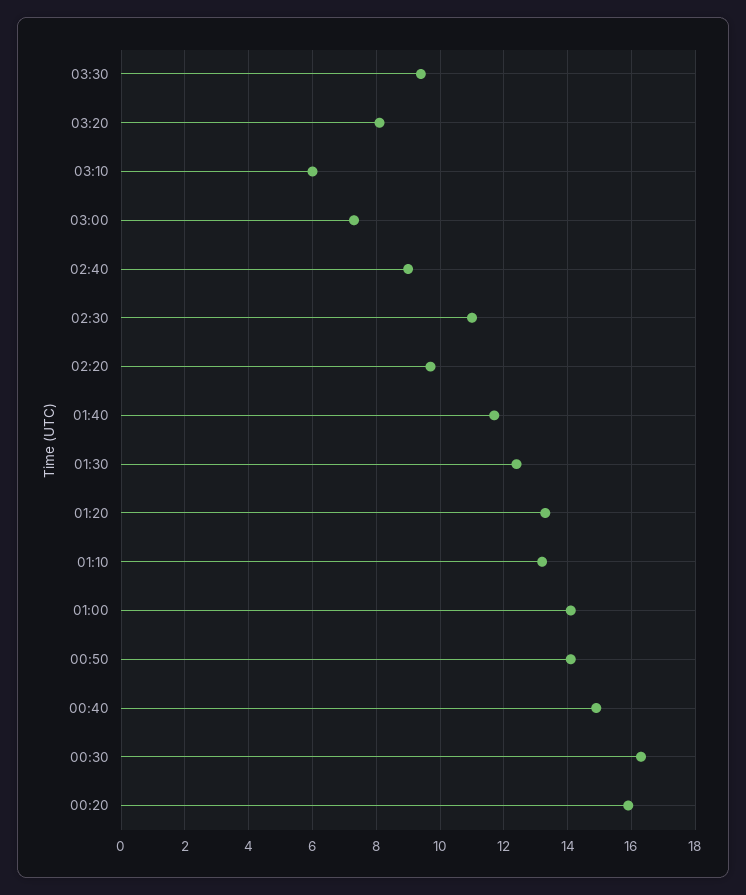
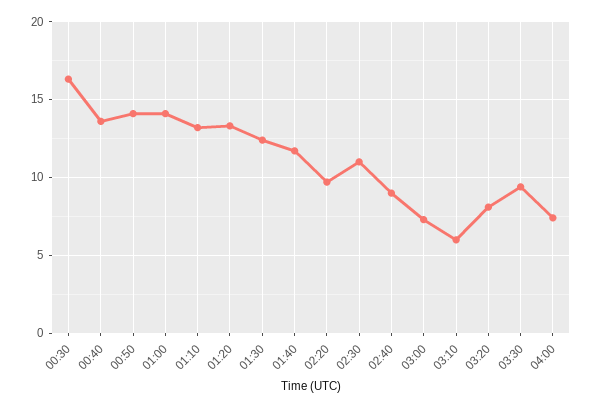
00:40: 15 -> 13.5
00:20: 16 -> none
04:00: none -> 7.5

